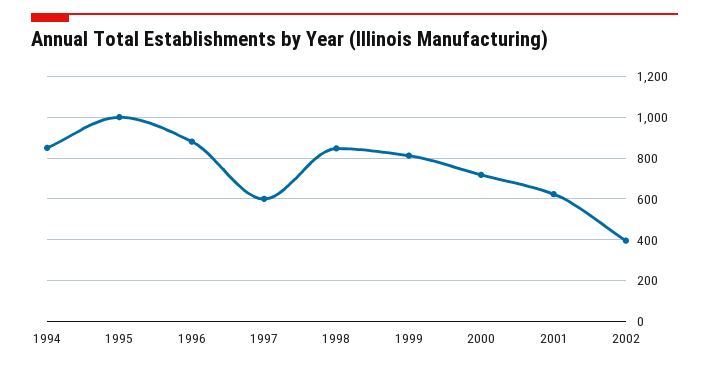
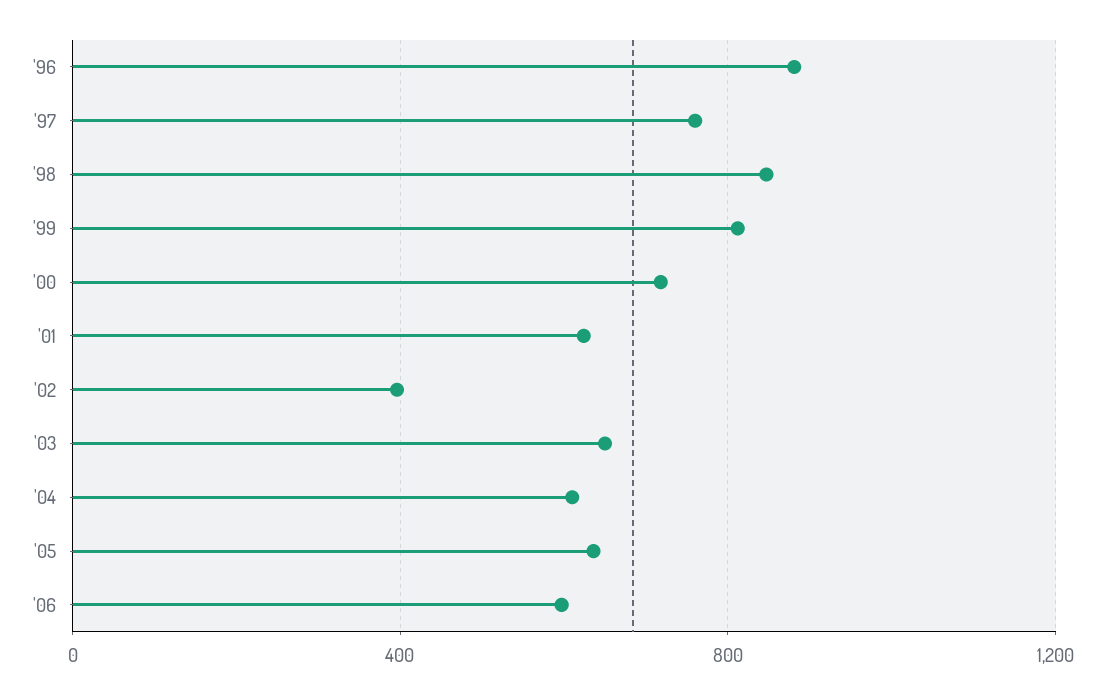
1994: 850 -> none
1995: 1000 -> none
1997: 600 -> 750
'03: none -> 650
'04: none -> 600
'05: none -> 650
'06: none -> 600

